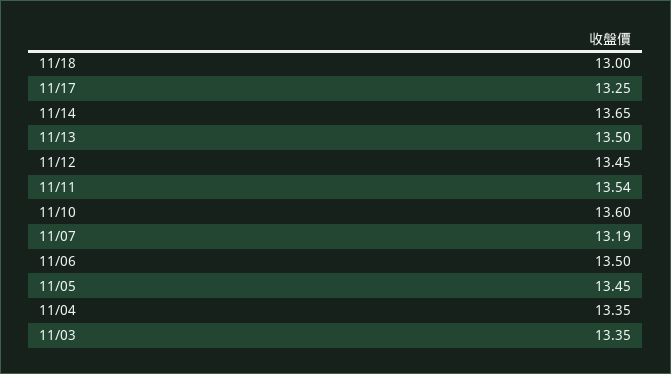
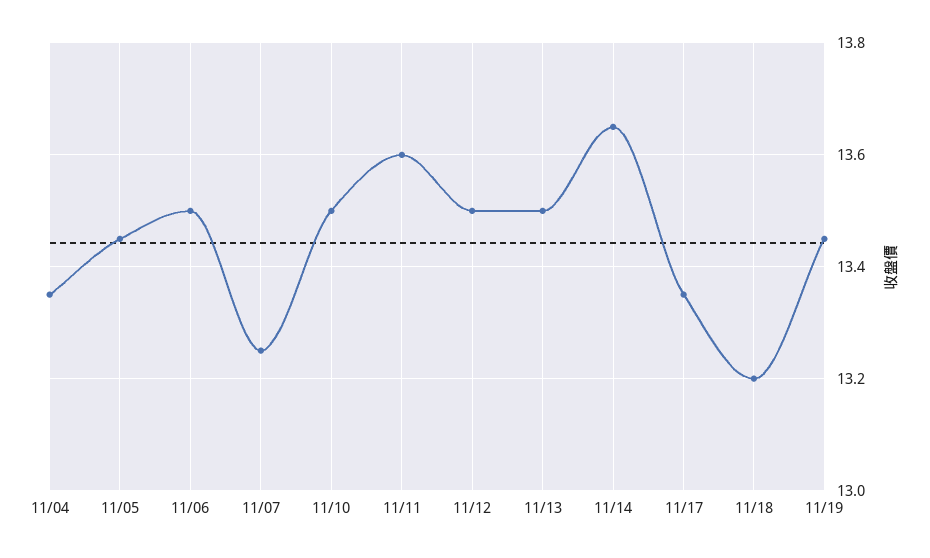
11/18: 13 -> 13.2
11/17: 13.25 -> 13.35
11/12: 13.45 -> 13.5
11/11: 13.54 -> 13.6
11/10: 13.6 -> 13.5
11/07: 13.19 -> 13.25
11/03: 13.35 -> none
11/19: none -> 13.45

